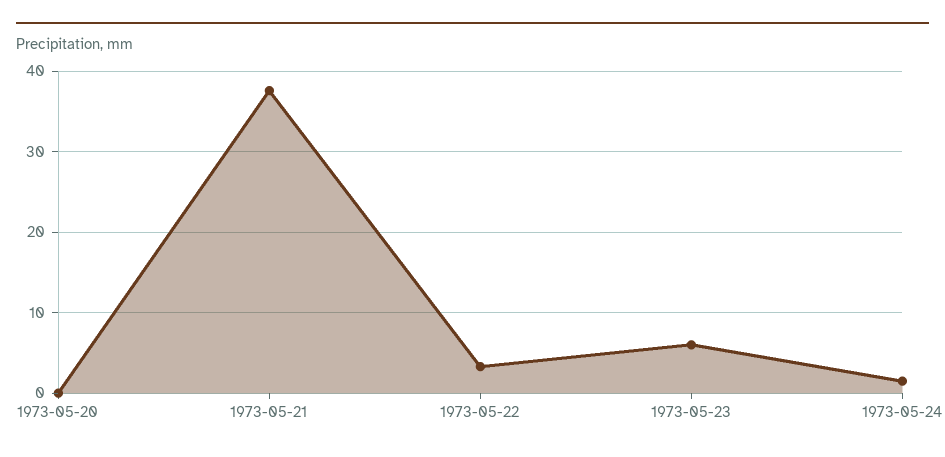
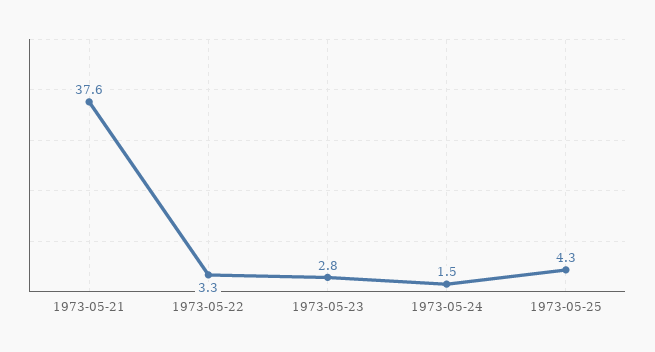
1973-05-20: 0 -> none
1973-05-23: 6 -> 2.8
1973-05-25: none -> 4.3

